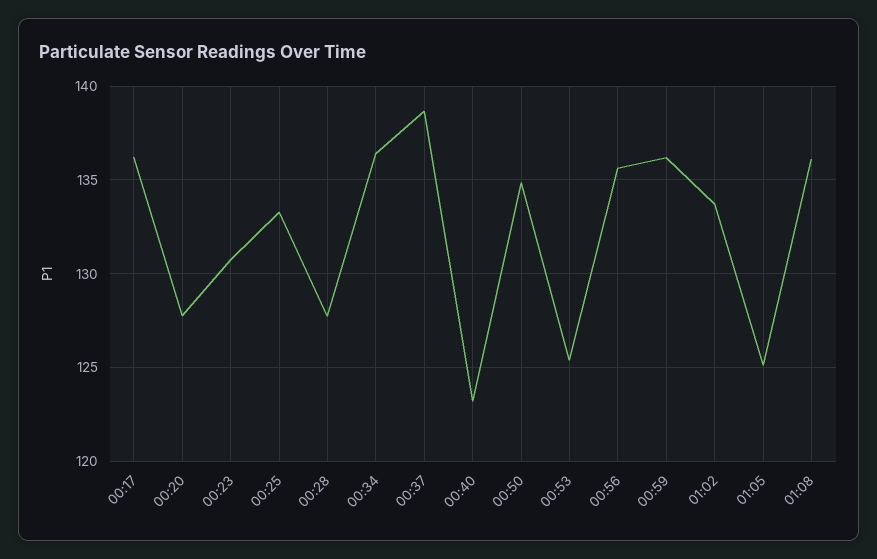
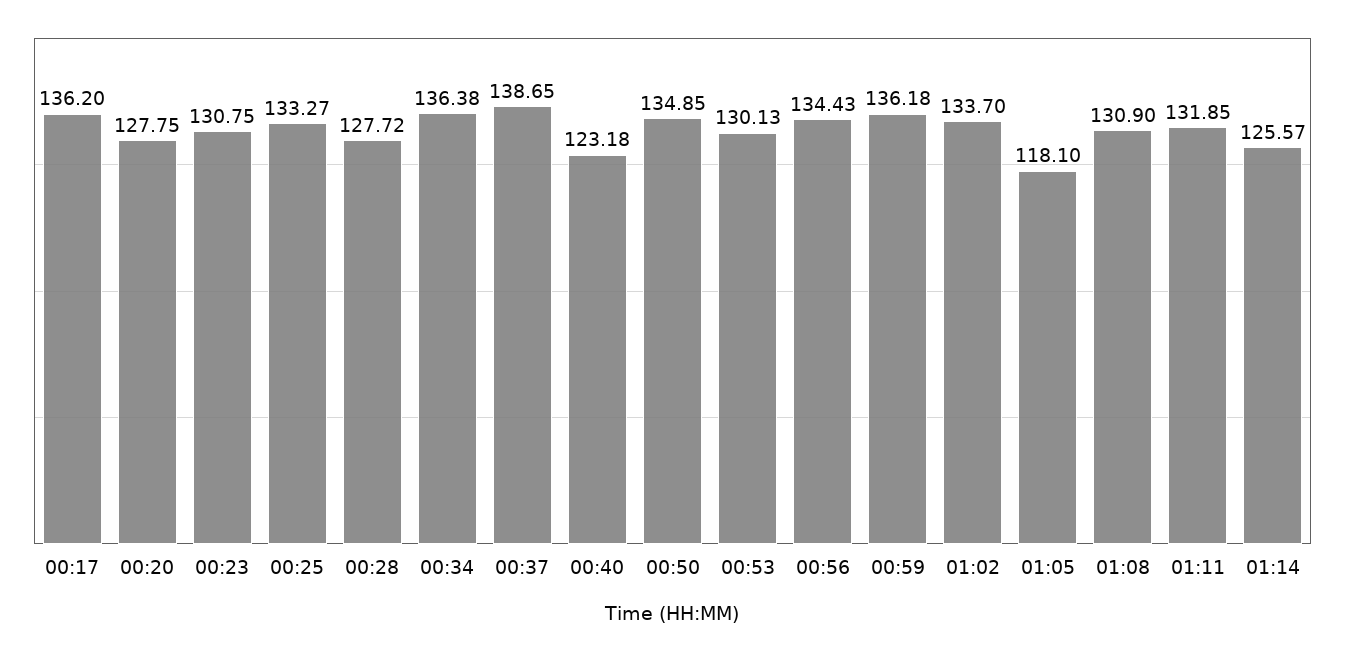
00:53: 125.5 -> 130.13
00:56: 135.5 -> 134.43
01:05: 125 -> 118.1
01:08: 136 -> 130.9
01:11: none -> 131.85
01:14: none -> 125.57

